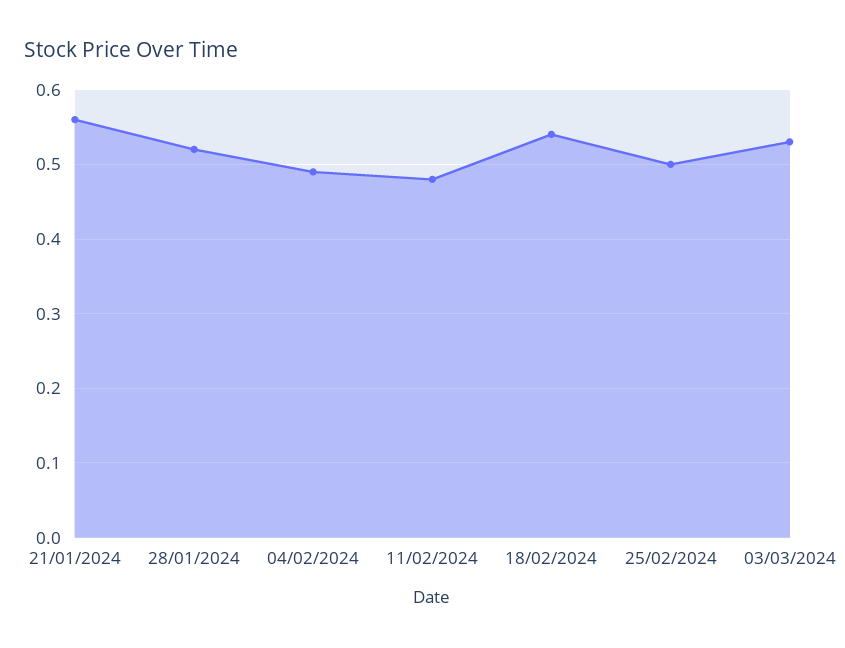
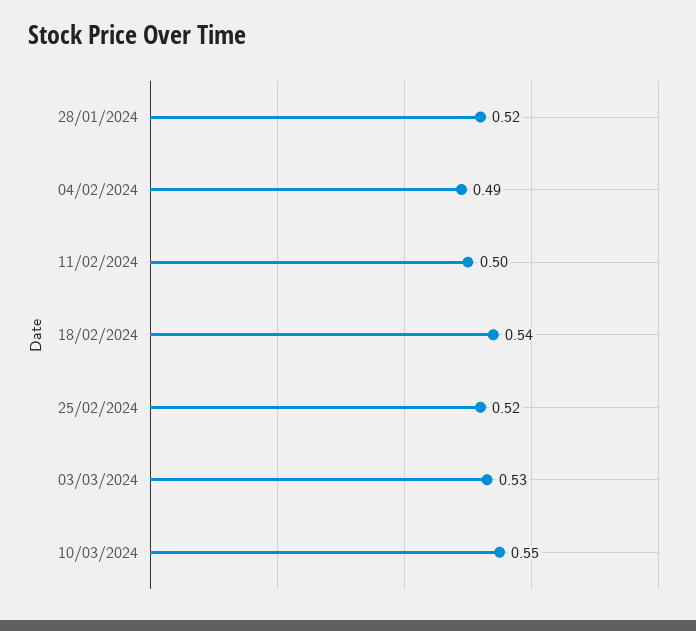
21/01/2024: 0.56 -> none
11/02/2024: 0.48 -> 0.5
25/02/2024: 0.5 -> 0.52
10/03/2024: none -> 0.55

